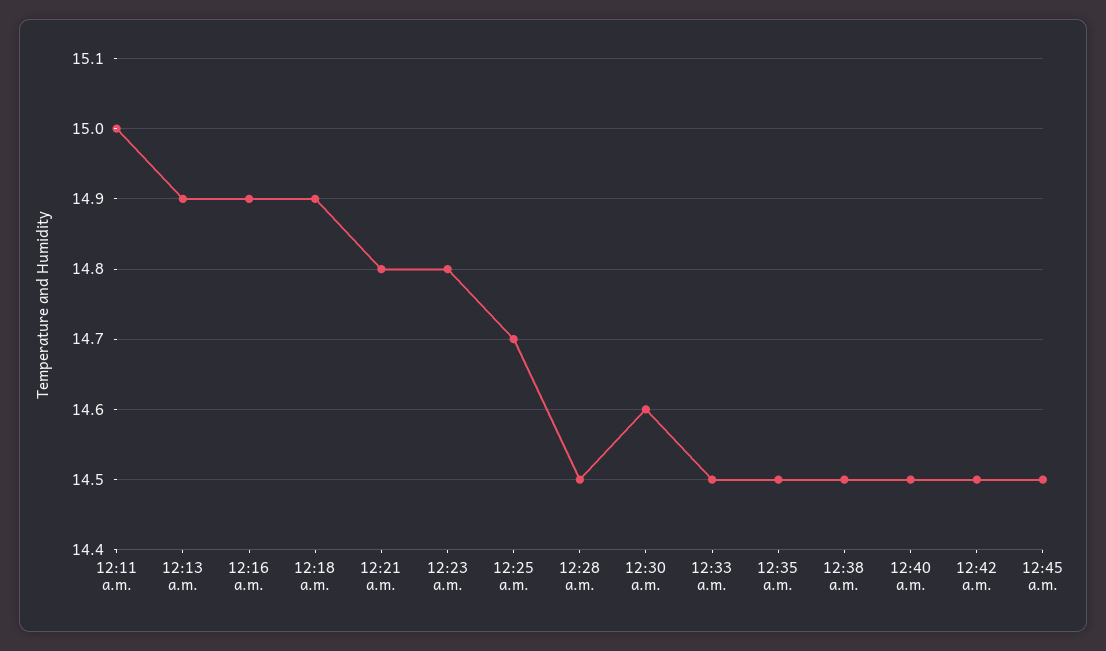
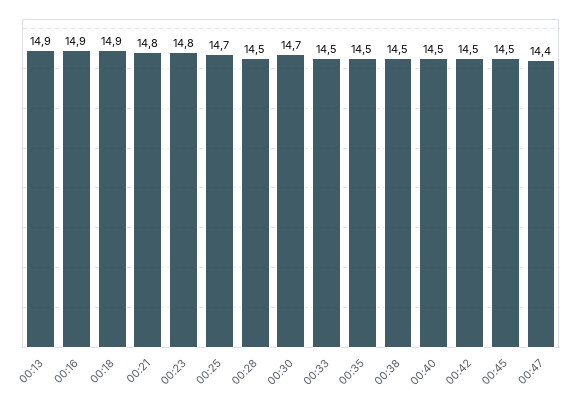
12:11 a.m.: 15 -> none
12:30 a.m.: 14.6 -> 14.7
00:47: none -> 14.4

